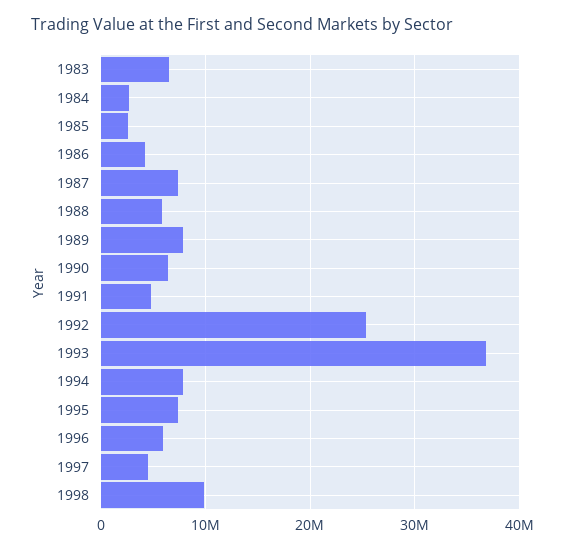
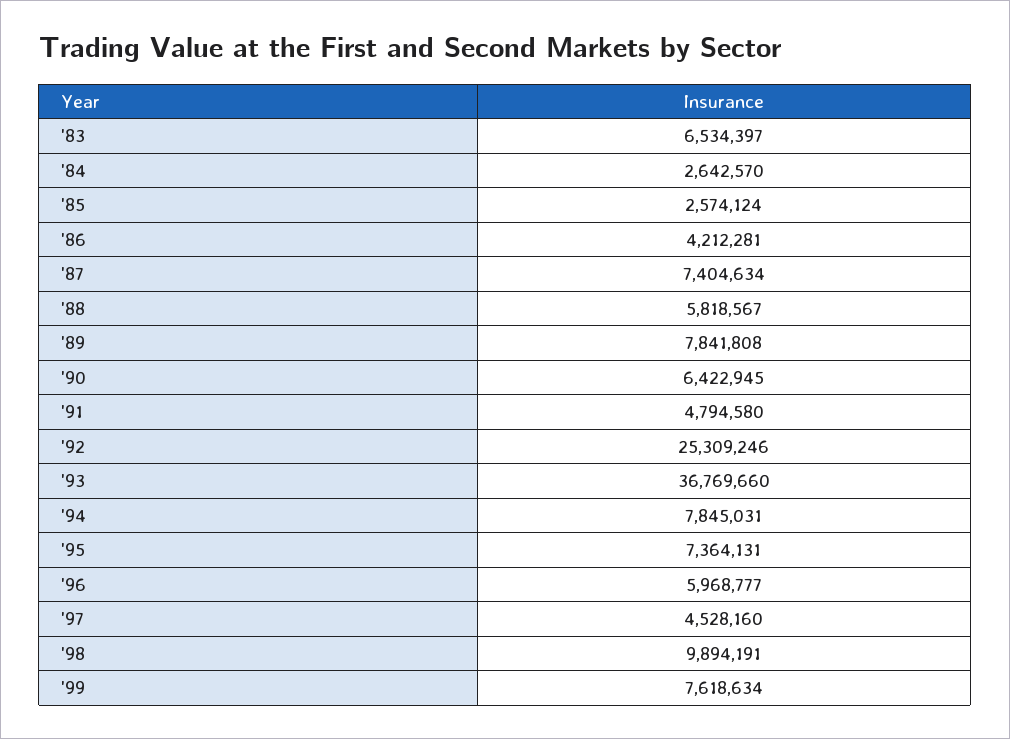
'99: none -> 7618634

